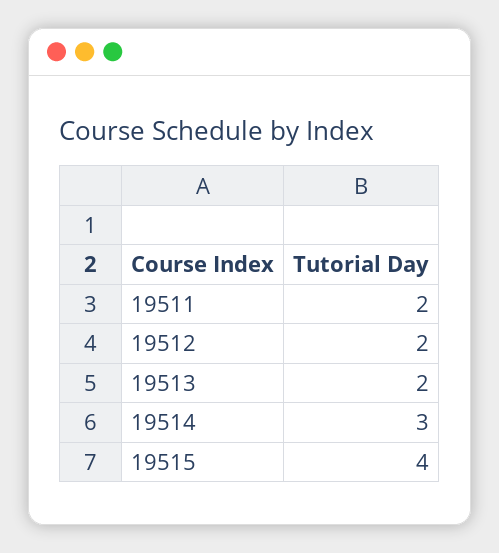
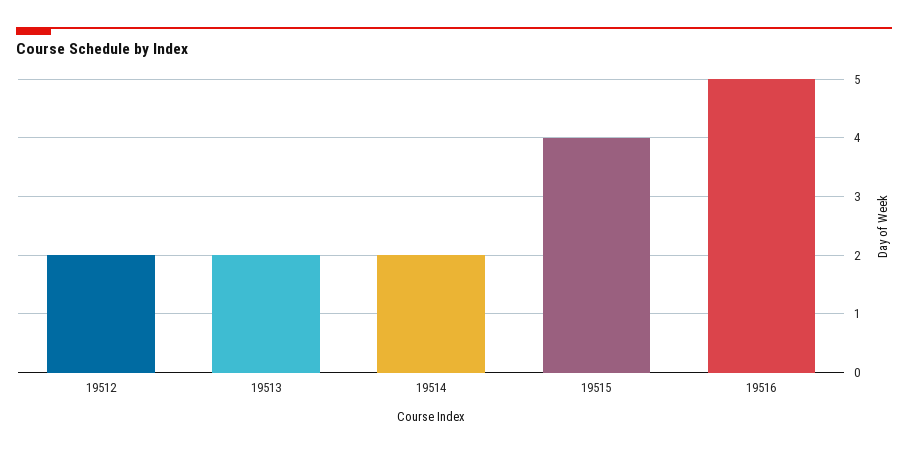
19511: 2 -> none
19514: 3 -> 2
19516: none -> 5

